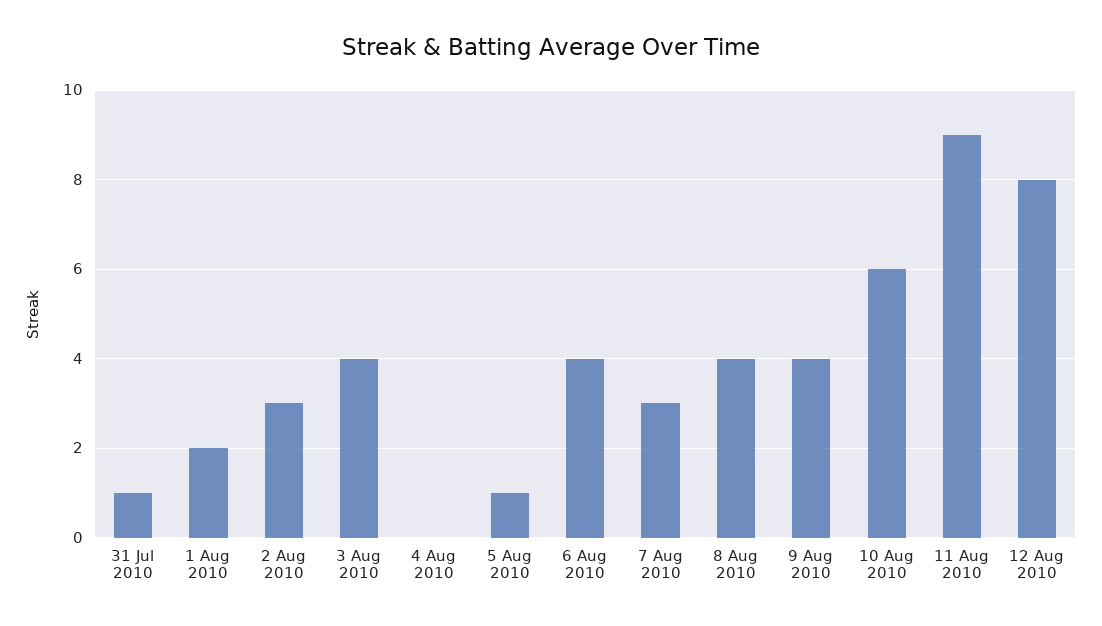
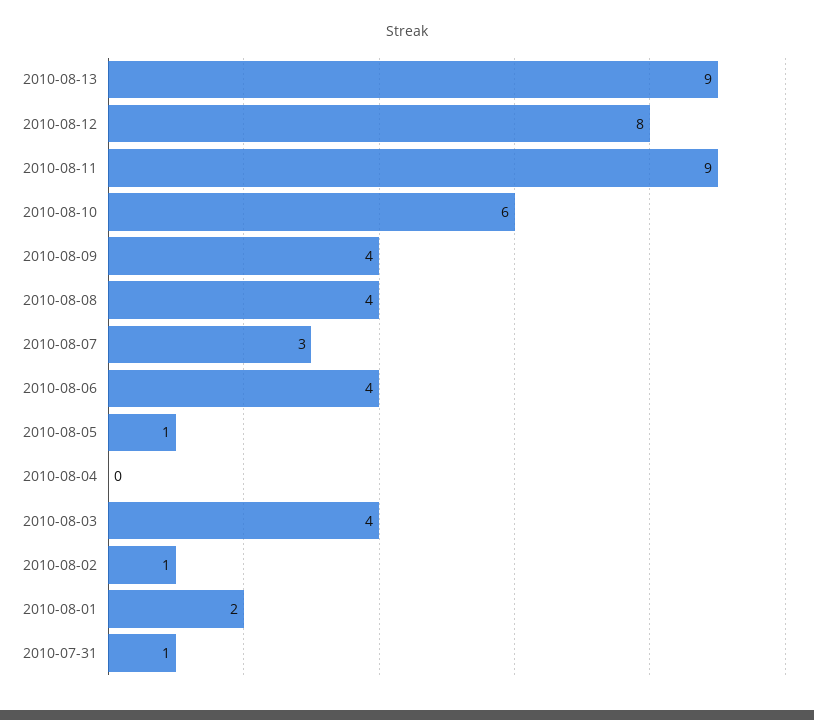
2 Aug 2010: 3 -> 1
2010-08-13: none -> 9

